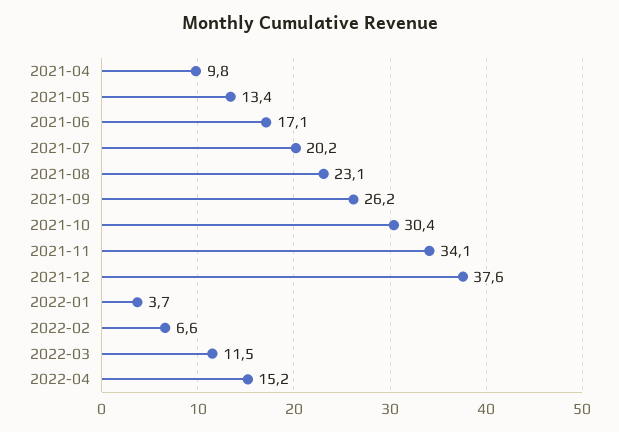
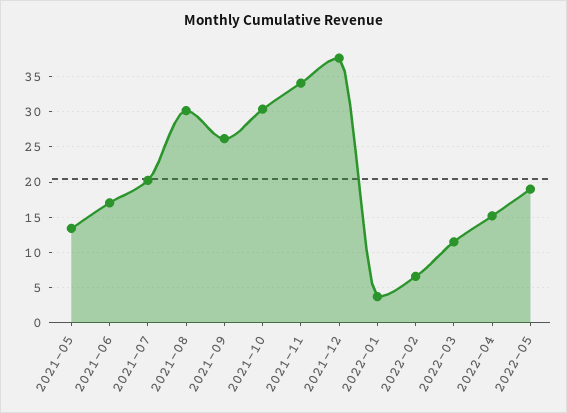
2021-04: 9.8 -> none
2021-08: 23.1 -> 30
2022-05: none -> 19

